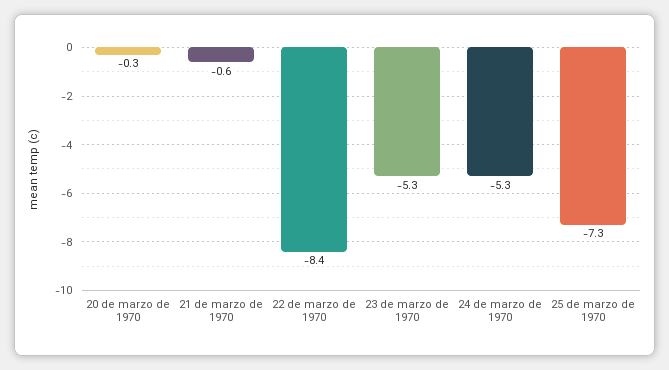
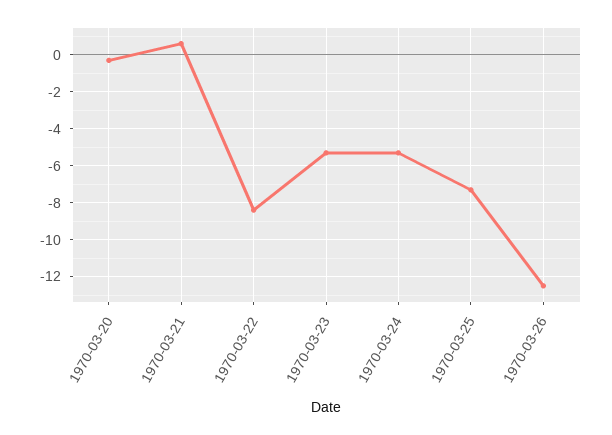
21 de marzo de 1970: -0.6 -> 0.5
1970-03-26: none -> -12.5

